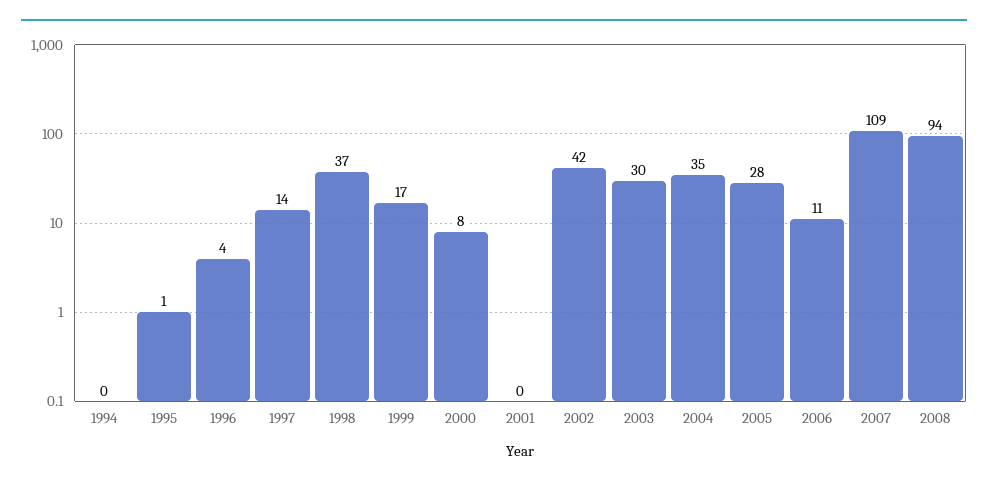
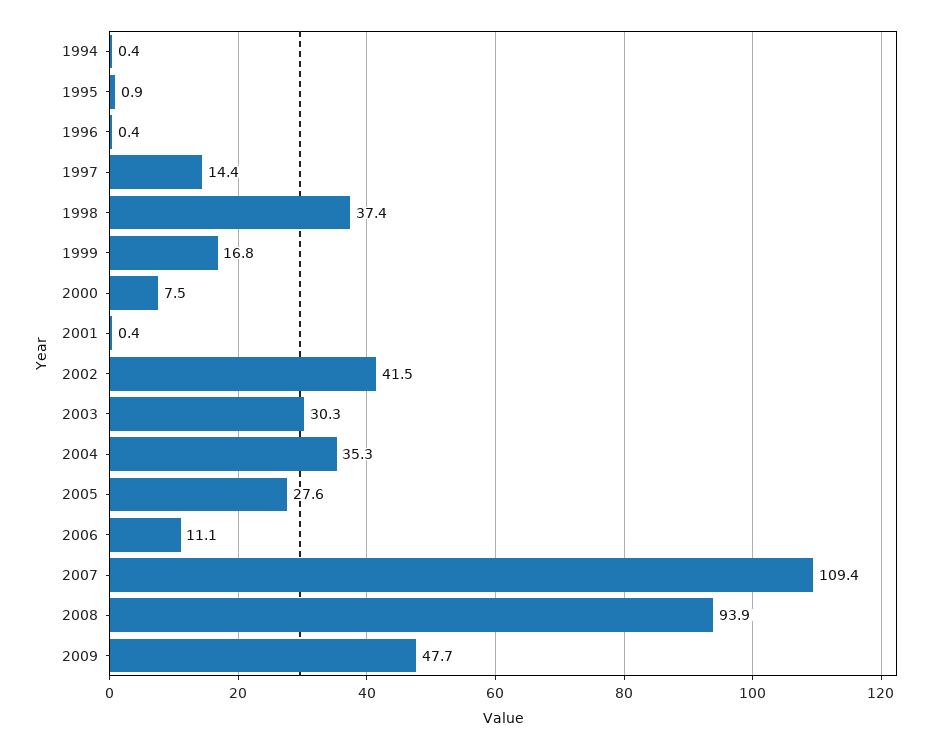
1996: 4 -> 0.4
2009: none -> 47.7

